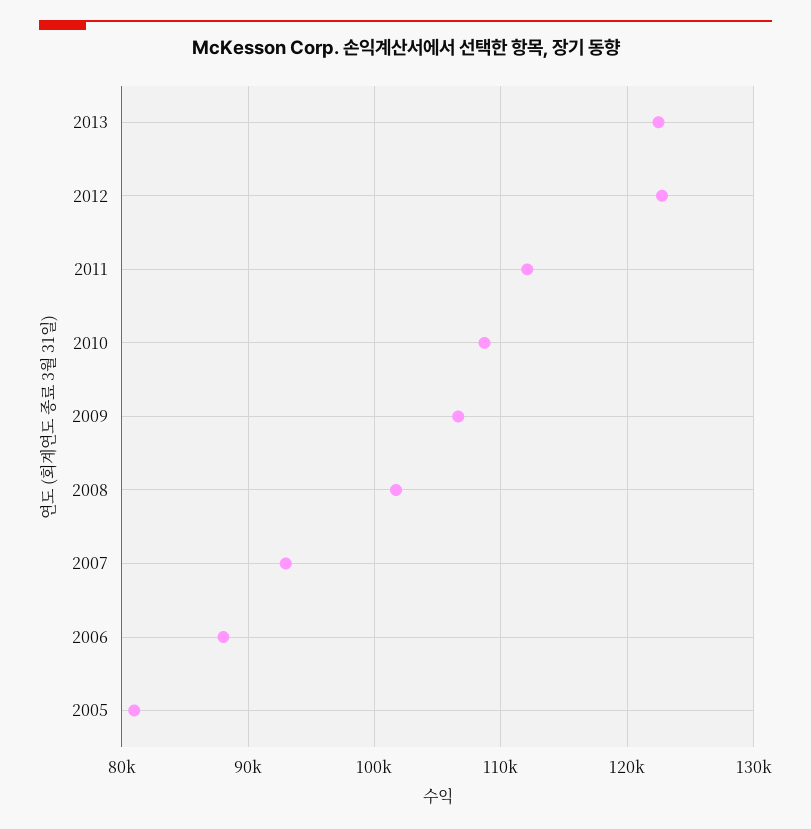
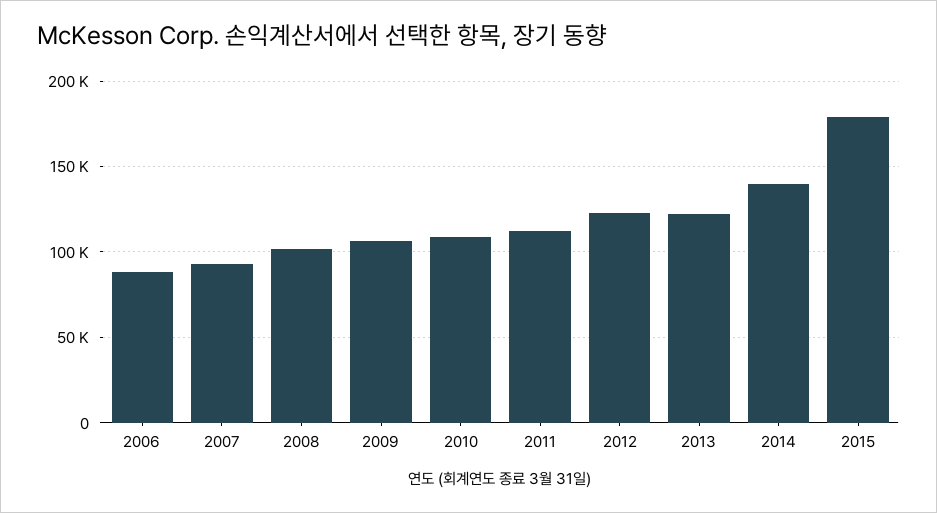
2005: 81000 -> none
2014: none -> 140000
2015: none -> 180000

